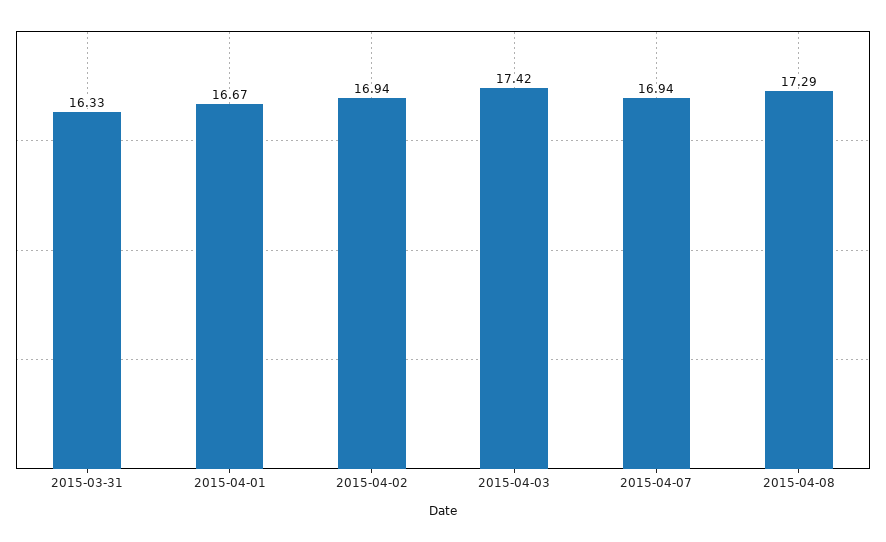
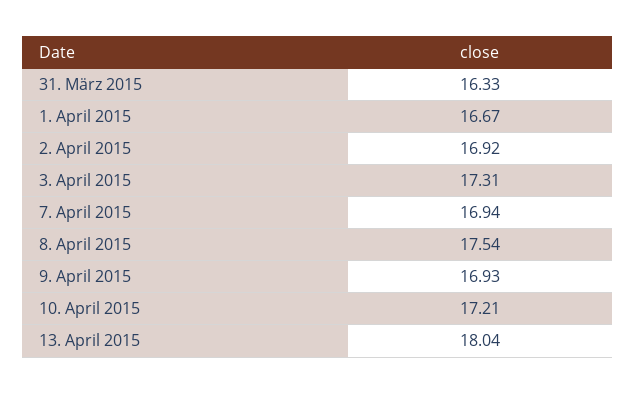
2015-04-02: 16.94 -> 16.92
2015-04-03: 17.42 -> 17.31
2015-04-08: 17.29 -> 17.54
9. April 2015: none -> 16.93
10. April 2015: none -> 17.21
13. April 2015: none -> 18.04

